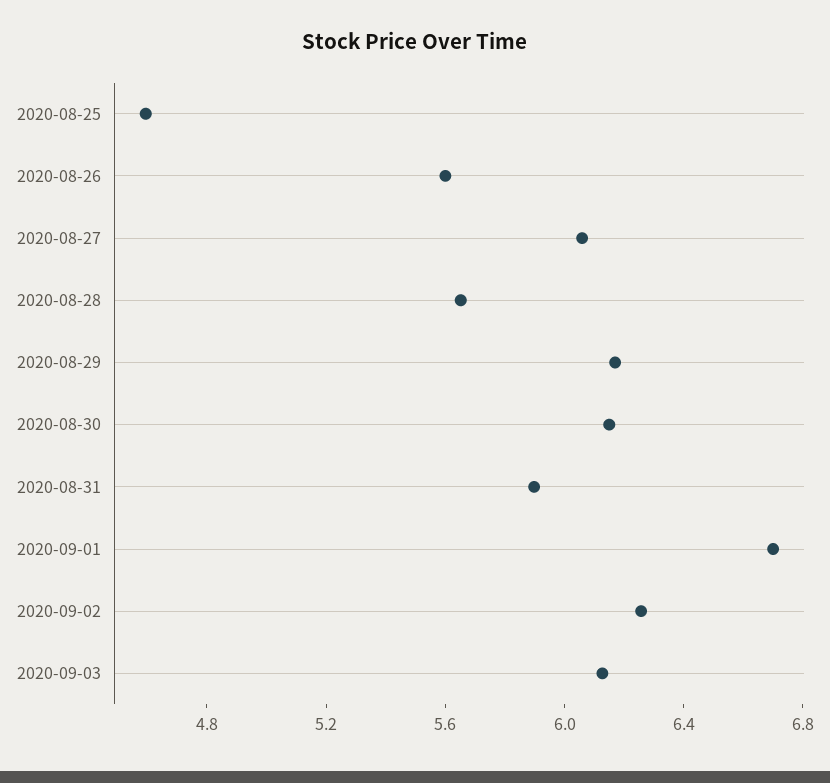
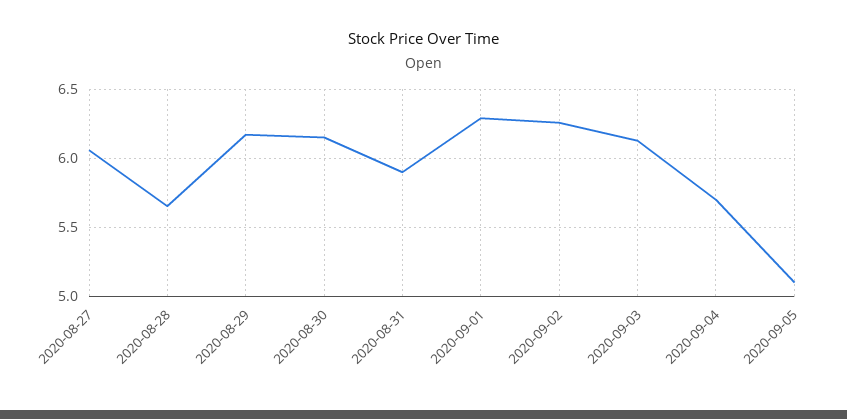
2020-08-25: 4.6 -> none
2020-08-26: 5.6 -> none
2020-09-01: 6.7 -> 6.3
2020-09-04: none -> 5.7
2020-09-05: none -> 5.1

